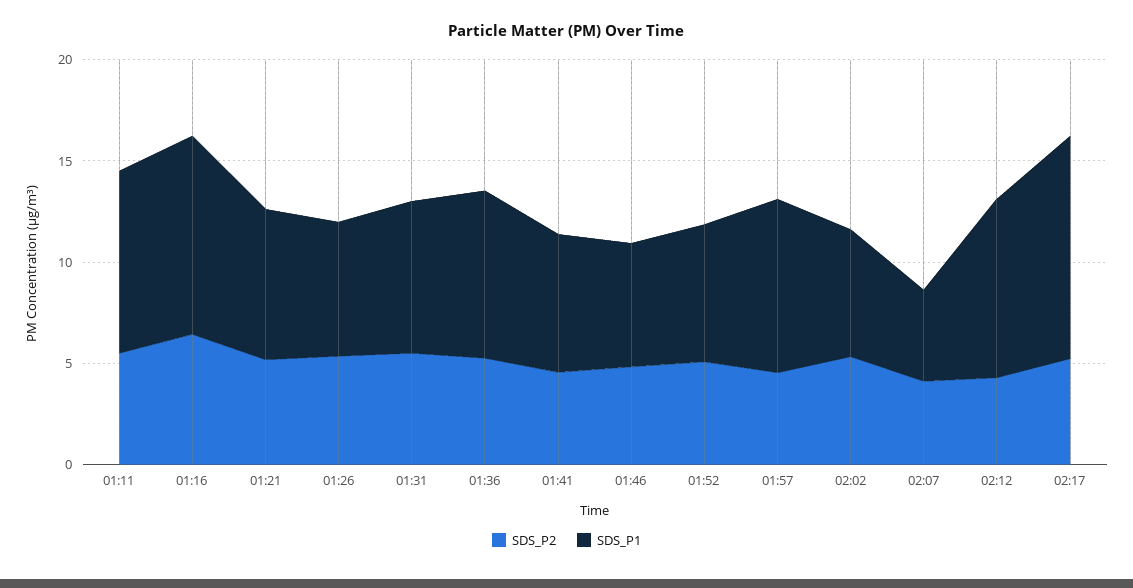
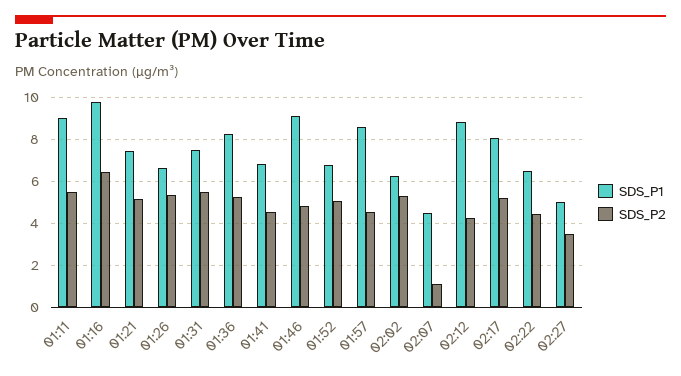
SDS_P1, 01:46: 6 -> 9
SDS_P2, 02:07: 4 -> 1
SDS_P1, 02:17: 11 -> 8
SDS_P1, 02:22: none -> 6.5
SDS_P2, 02:22: none -> 4.5
SDS_P1, 02:27: none -> 5
SDS_P2, 02:27: none -> 3.5

